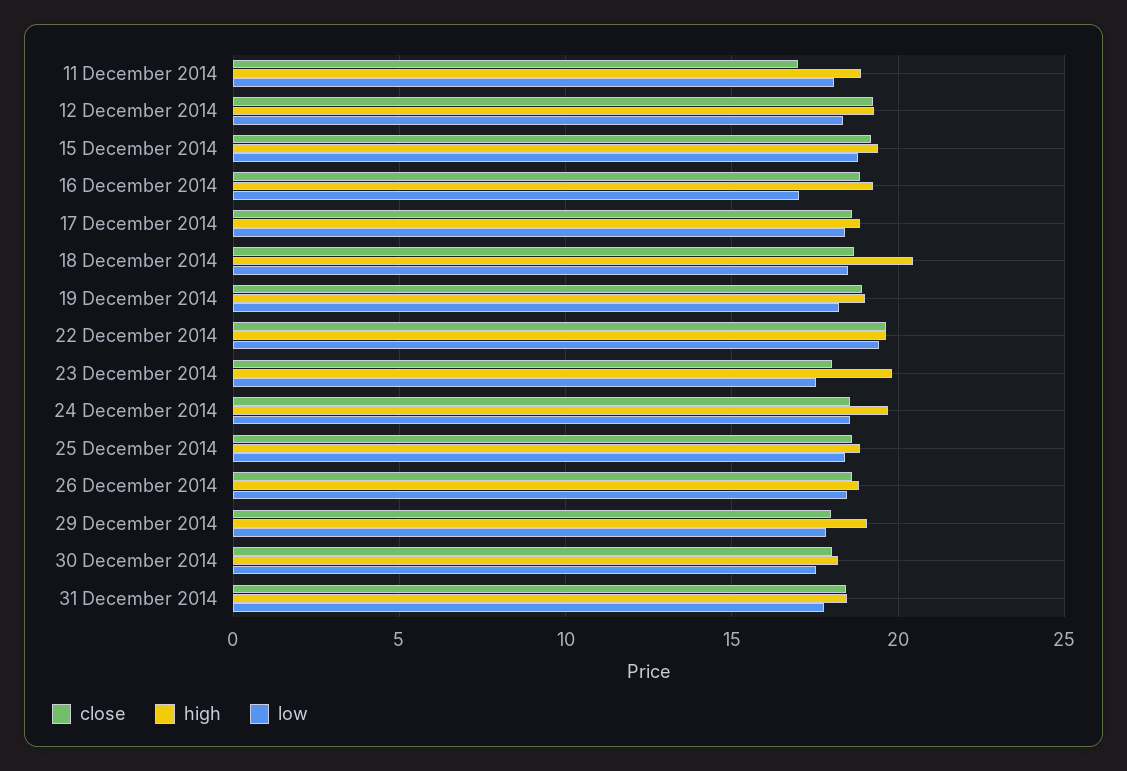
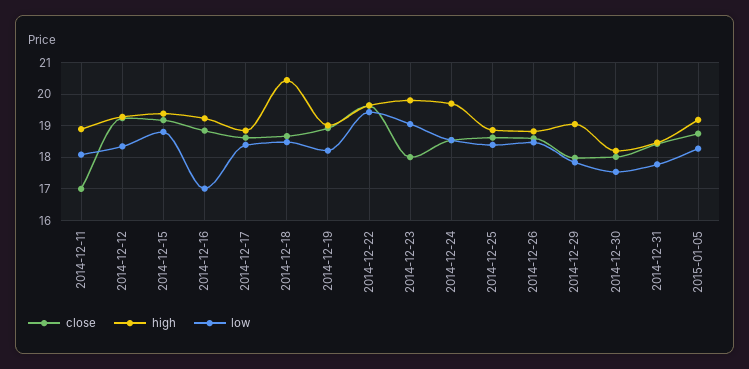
low, 23 December 2014: 17.5 -> 19
close, 2015-01-05: none -> 18.8
high, 2015-01-05: none -> 19.2
low, 2015-01-05: none -> 18.2

